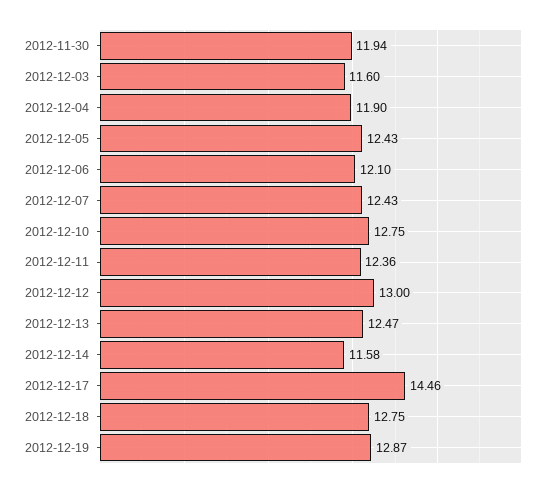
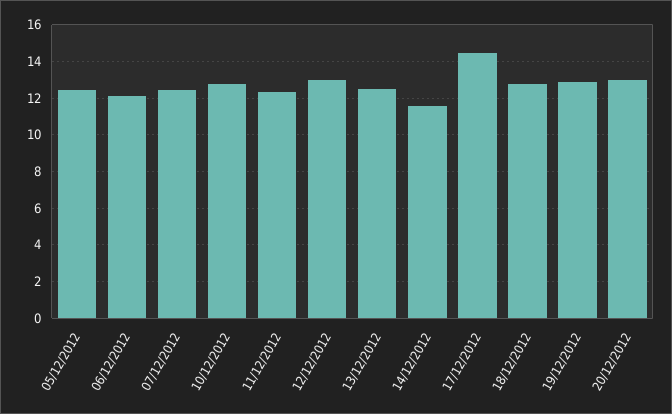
2012-11-30: 11.94 -> none
2012-12-03: 11.6 -> none
2012-12-04: 11.9 -> none
20/12/2012: none -> 13

